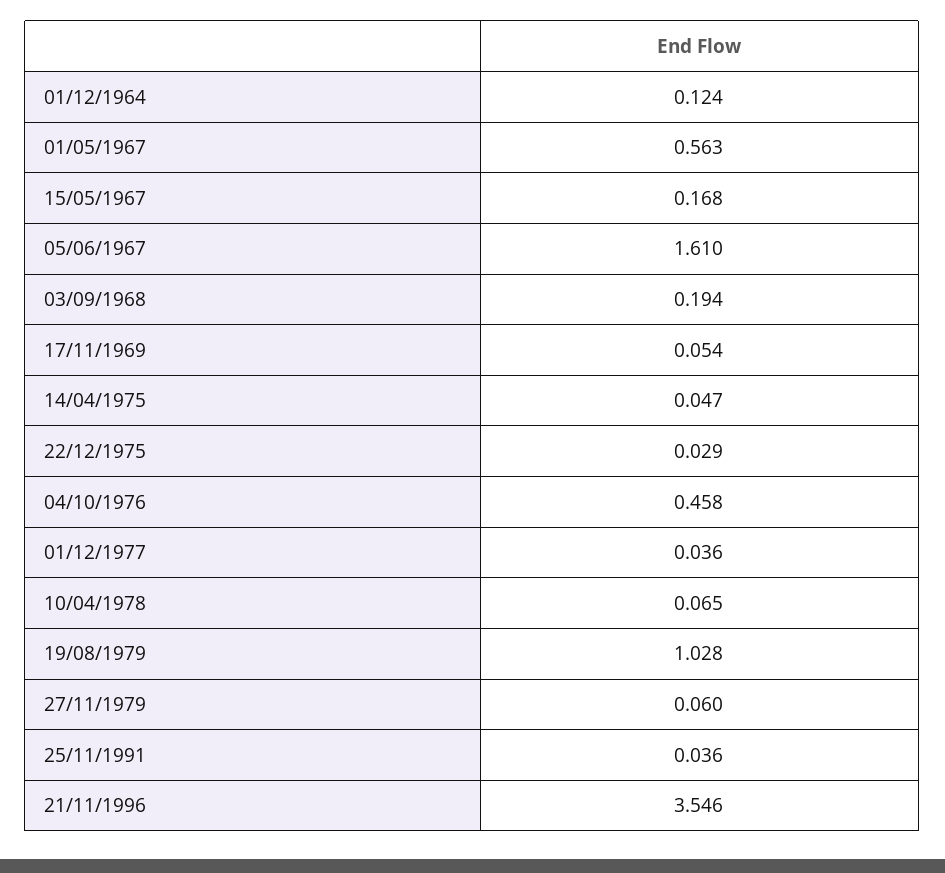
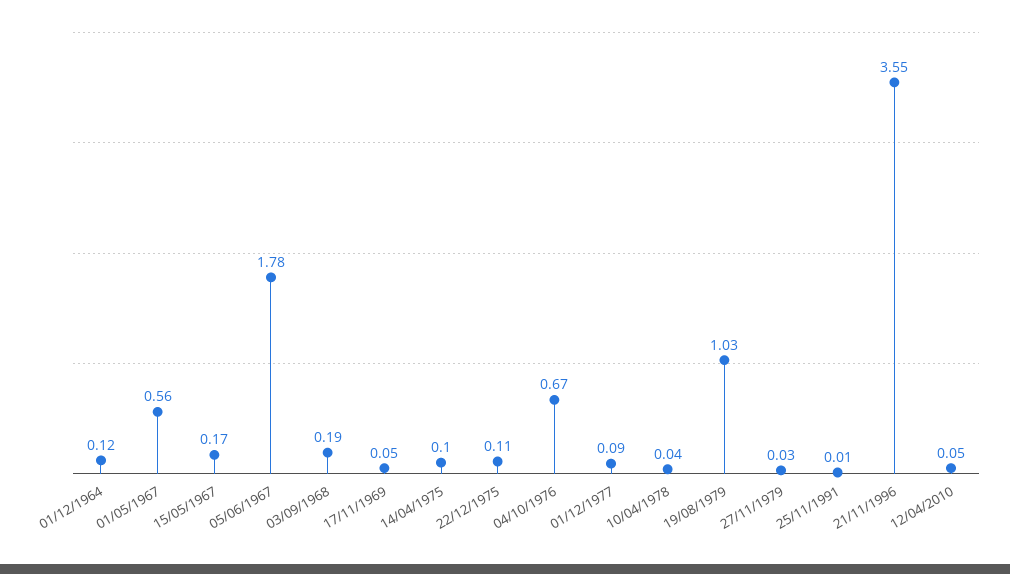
05/06/1967: 1.61 -> 1.78
14/04/1975: 0.047 -> 0.1
22/12/1975: 0.029 -> 0.11
04/10/1976: 0.458 -> 0.67
01/12/1977: 0.036 -> 0.09
10/04/1978: 0.065 -> 0.04
27/11/1979: 0.06 -> 0.03
25/11/1991: 0.036 -> 0.01
12/04/2010: none -> 0.05

